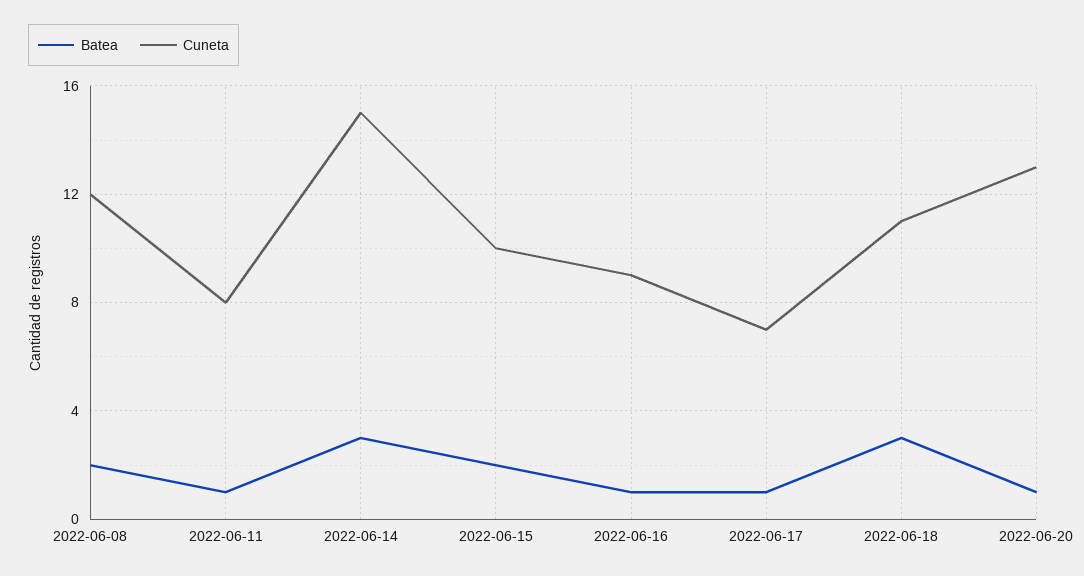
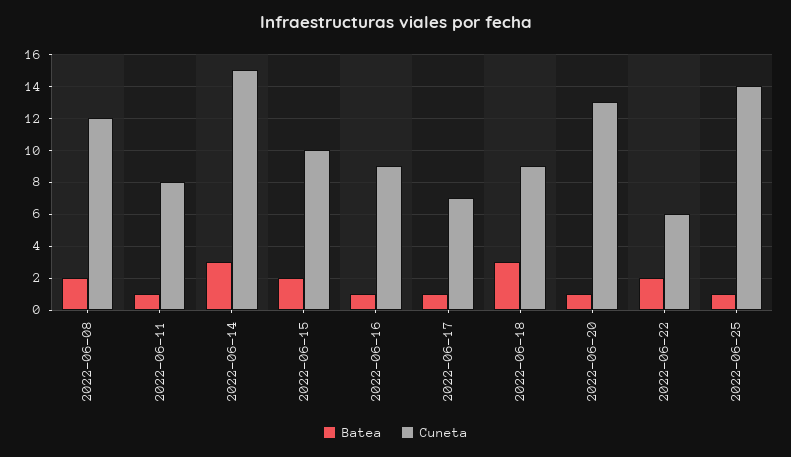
Cuneta, 2022-06-18: 11 -> 9
Batea, 2022-06-22: none -> 2
Cuneta, 2022-06-22: none -> 6
Batea, 2022-06-25: none -> 1
Cuneta, 2022-06-25: none -> 14

